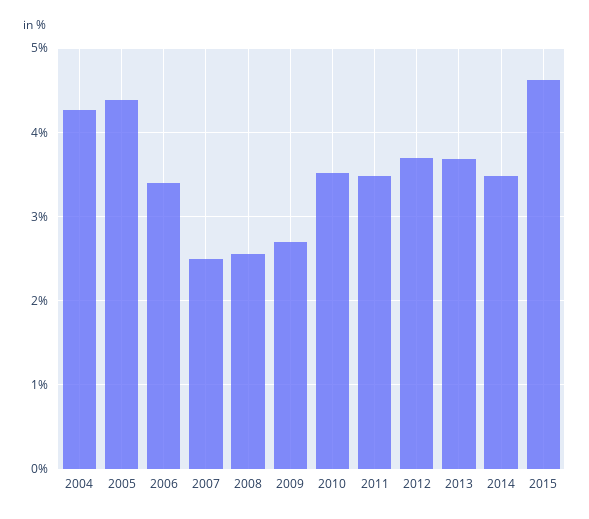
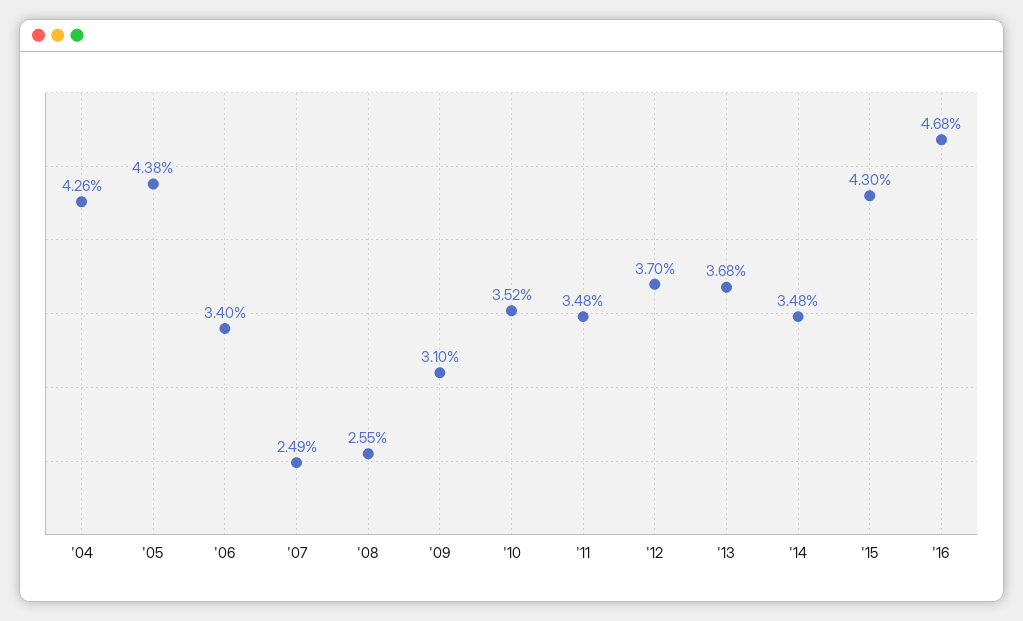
2009: 2.7 -> 3.1
2015: 4.6 -> 4.3
'16: none -> 4.68

